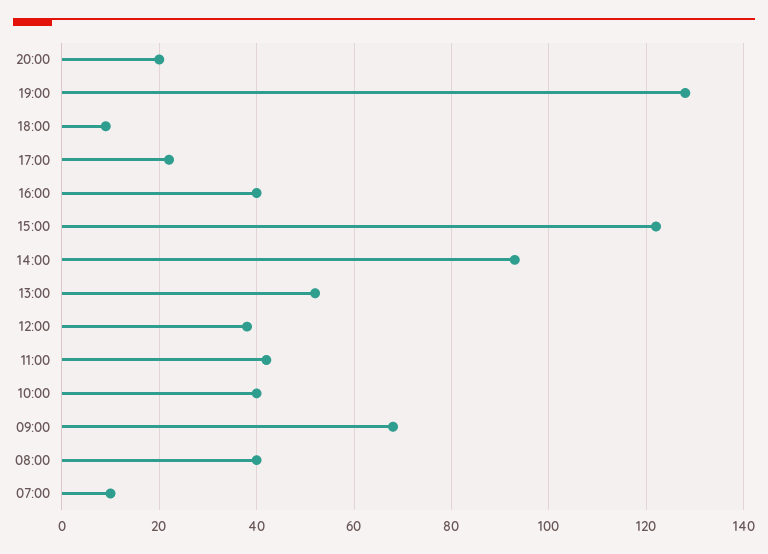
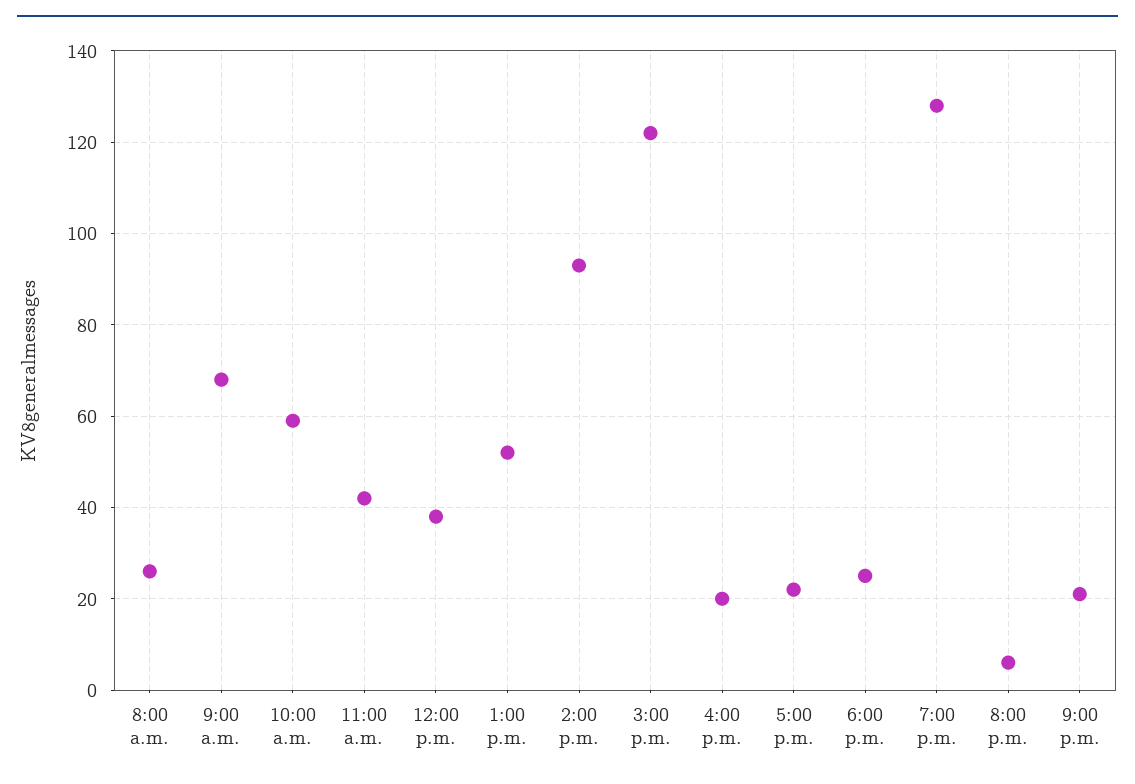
20:00: 20 -> 5
18:00: 10 -> 25
16:00: 40 -> 20
10:00: 40 -> 60
08:00: 40 -> 25
07:00: 10 -> none
9:00 p.m.: none -> 20

